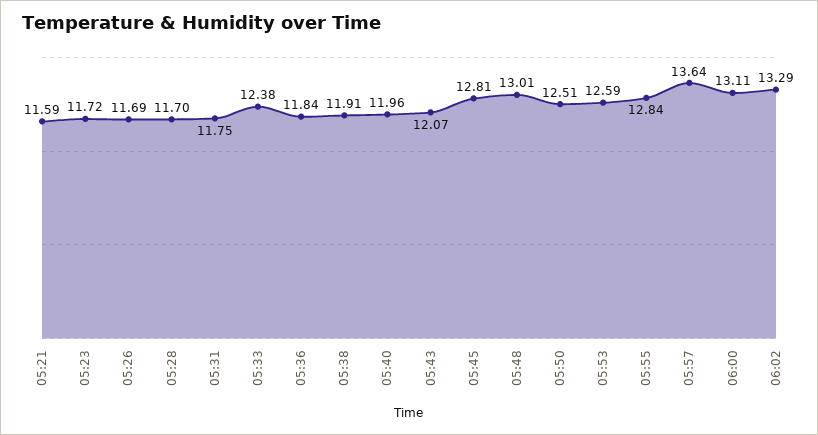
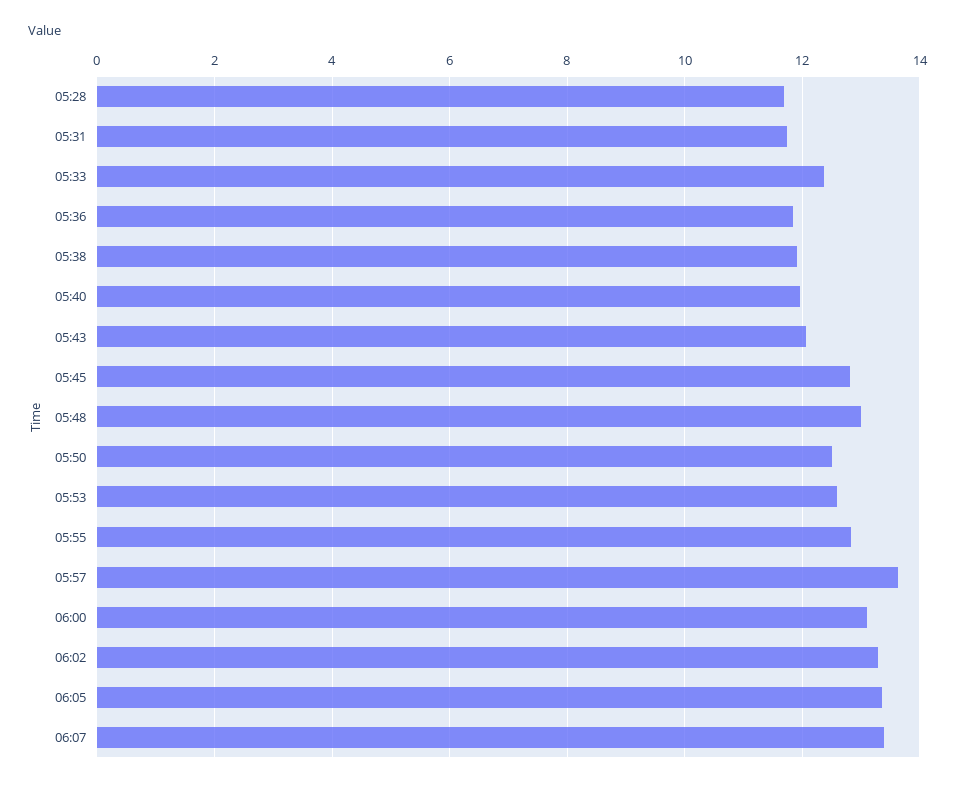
05:21: 11.59 -> none
05:23: 11.72 -> none
05:26: 11.69 -> none
06:05: none -> 13.4
06:07: none -> 13.4

